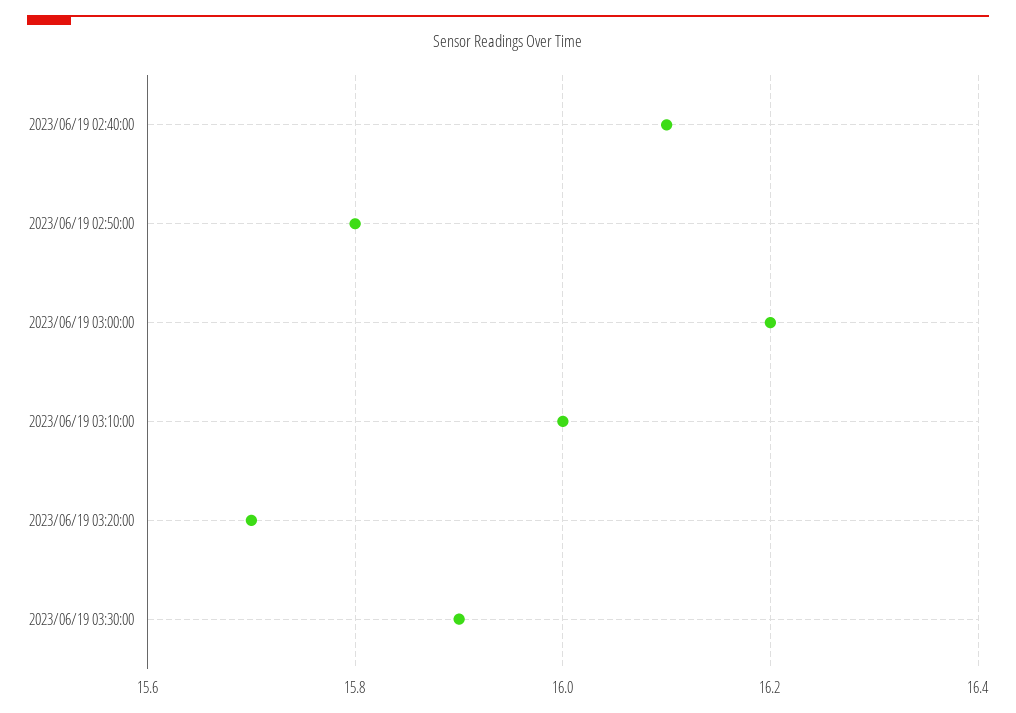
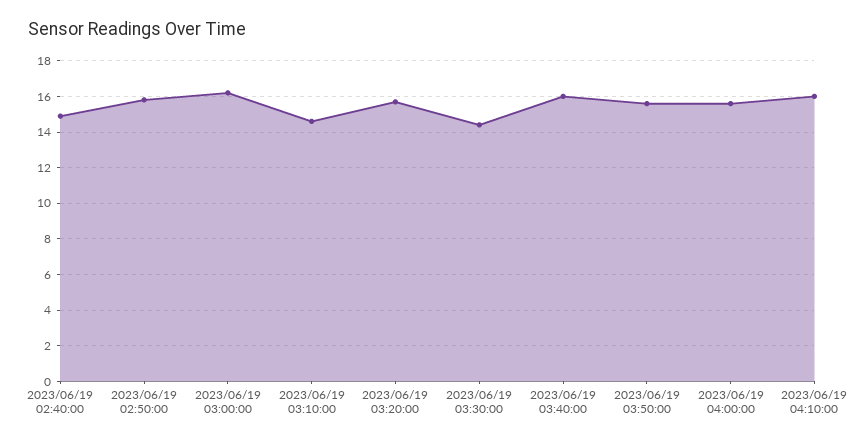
2023/06/19 02:40:00: 16.1 -> 15
2023/06/19 03:10:00: 16 -> 14.5
2023/06/19 03:30:00: 15.9 -> 14.5
2023/06/19 03:40:00: none -> 16
2023/06/19 03:50:00: none -> 15.5
2023/06/19 04:00:00: none -> 15.5
2023/06/19 04:10:00: none -> 16

